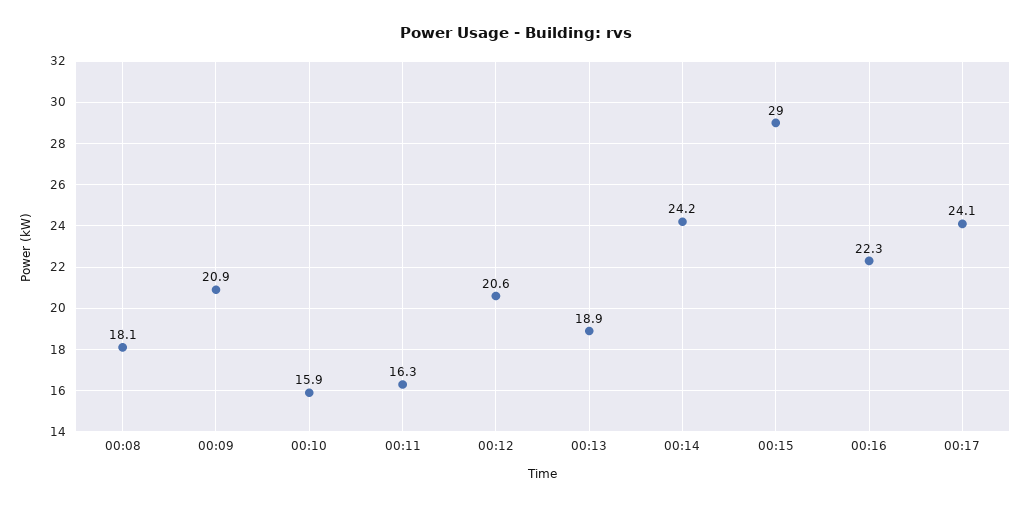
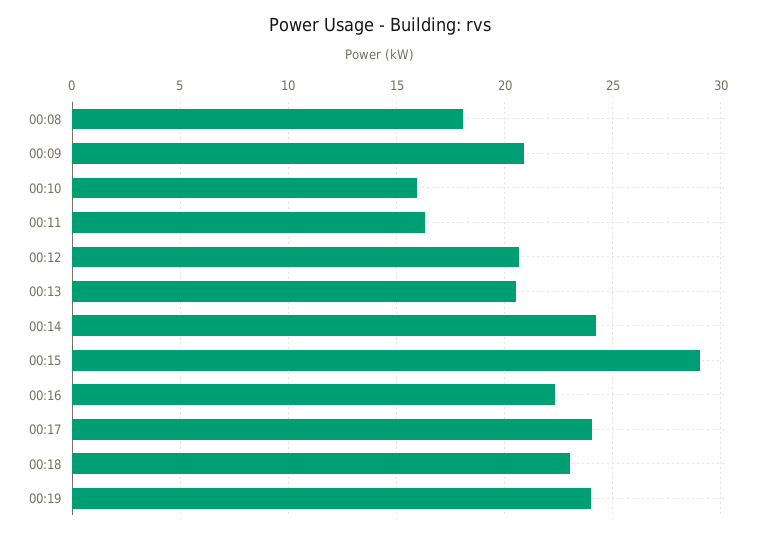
00:13: 18.9 -> 20.5
00:18: none -> 23
00:19: none -> 24

